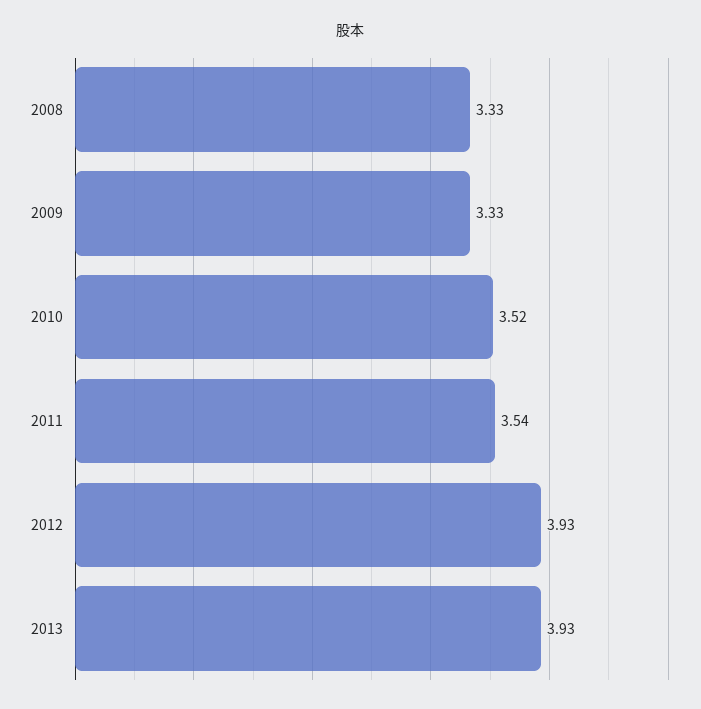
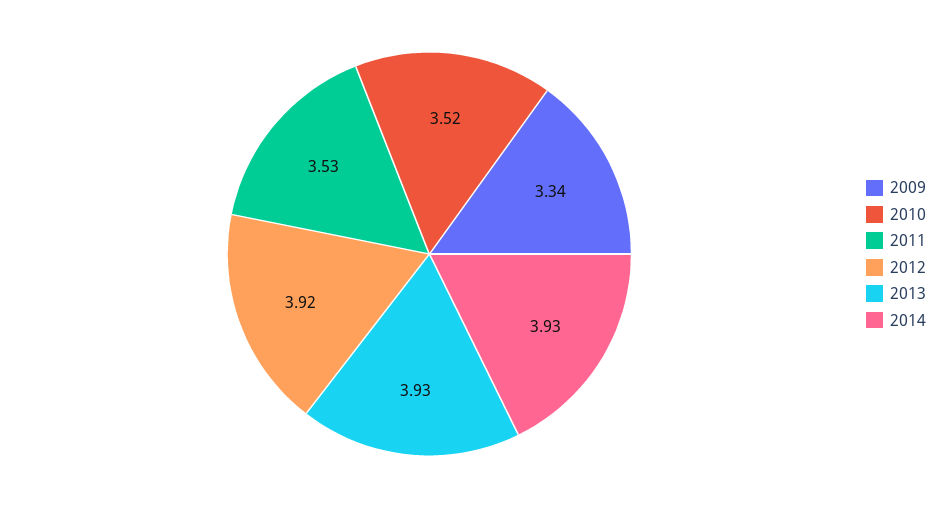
2008: 3.33 -> none
2009: 3.33 -> 3.34
2011: 3.54 -> 3.53
2012: 3.93 -> 3.92
2014: none -> 3.93

